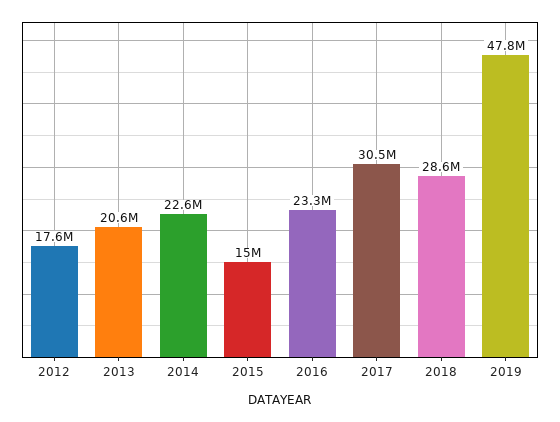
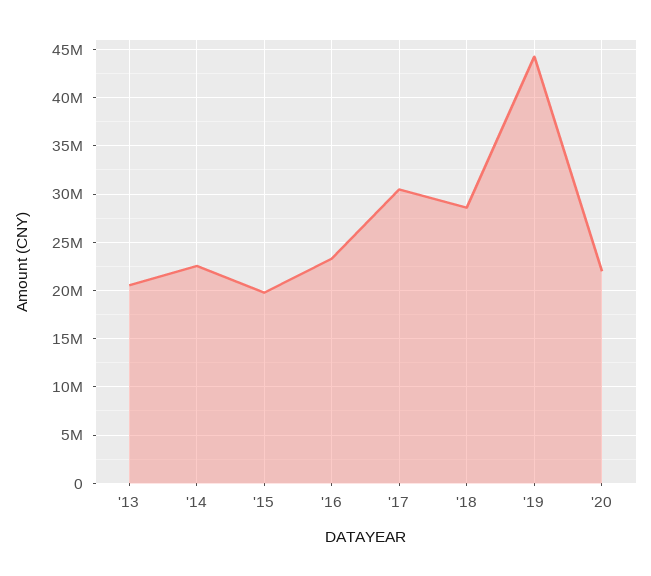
2012: 17600000 -> none
2015: 15000000 -> 20000000
2019: 47800000 -> 44000000
'20: none -> 22000000

